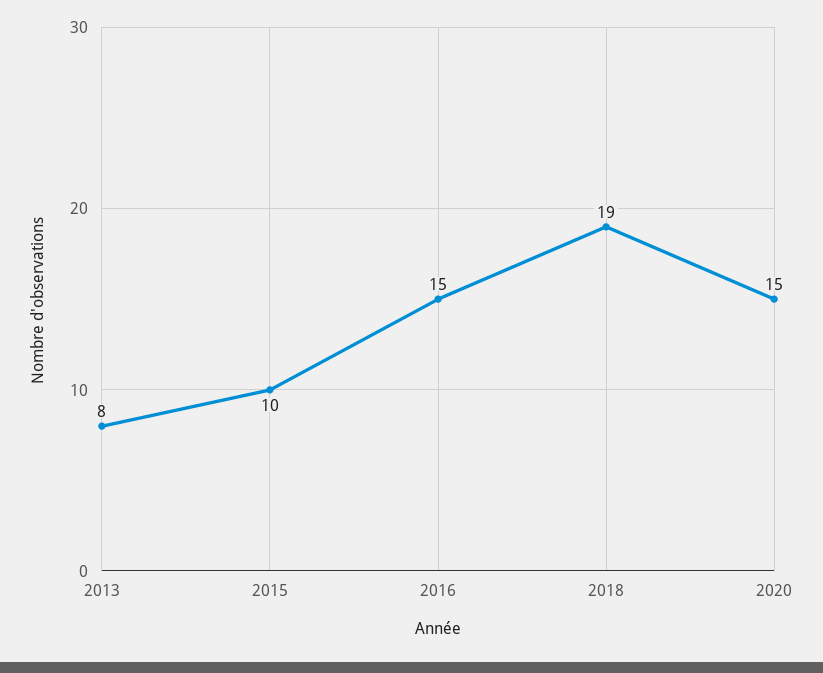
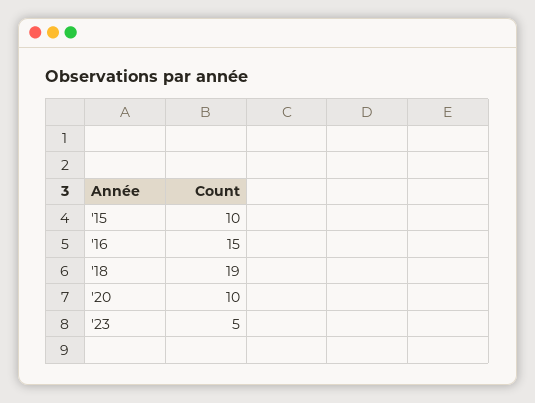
2013: 8 -> none
2020: 15 -> 10
'23: none -> 5

